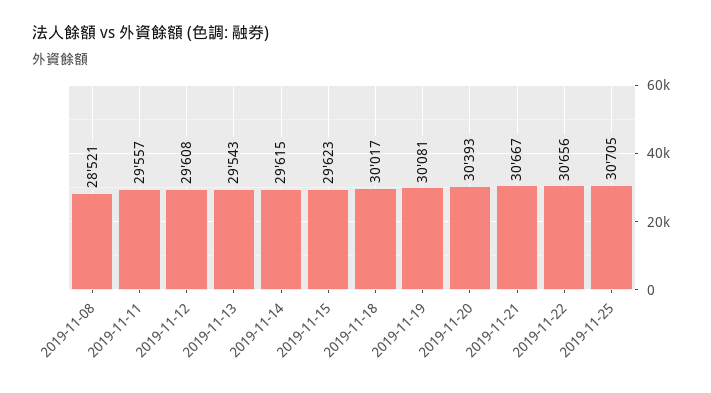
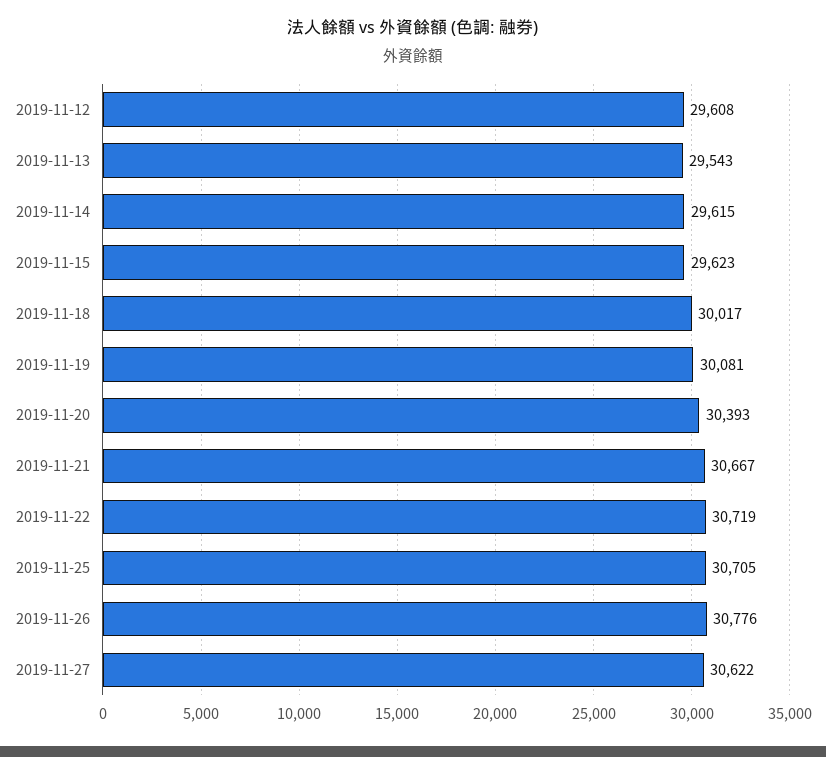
2019-11-08: 28521 -> none
2019-11-11: 29557 -> none
2019-11-22: 30656 -> 30719
2019-11-26: none -> 30776
2019-11-27: none -> 30622

